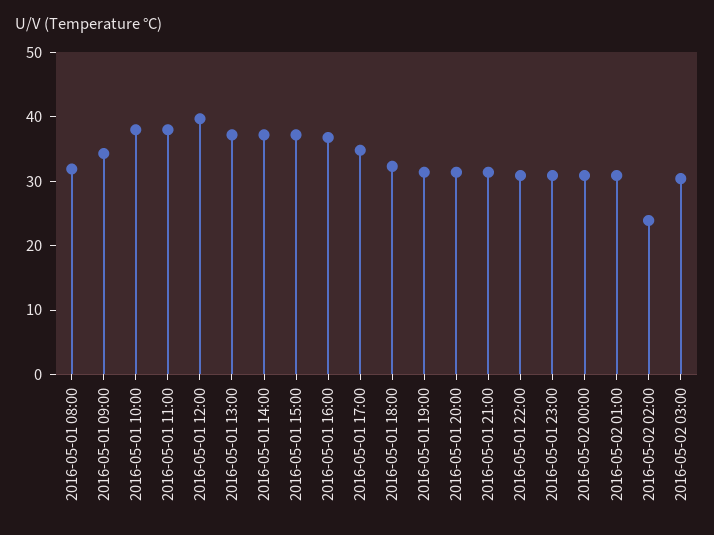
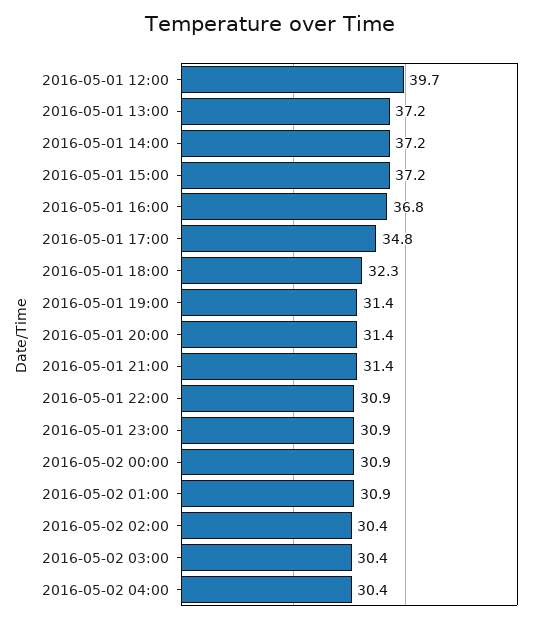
2016-05-01 08:00: 32 -> none
2016-05-01 09:00: 34 -> none
2016-05-01 10:00: 38 -> none
2016-05-01 11:00: 38 -> none
2016-05-02 02:00: 24 -> 30.4
2016-05-02 04:00: none -> 30.4

